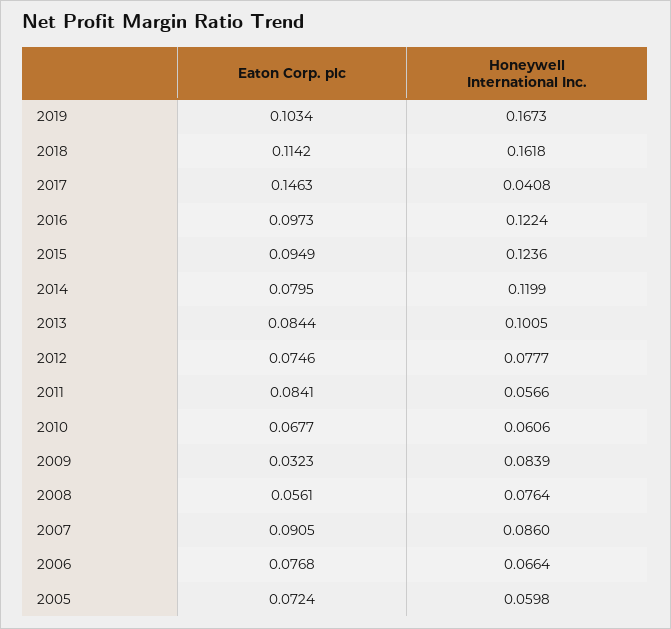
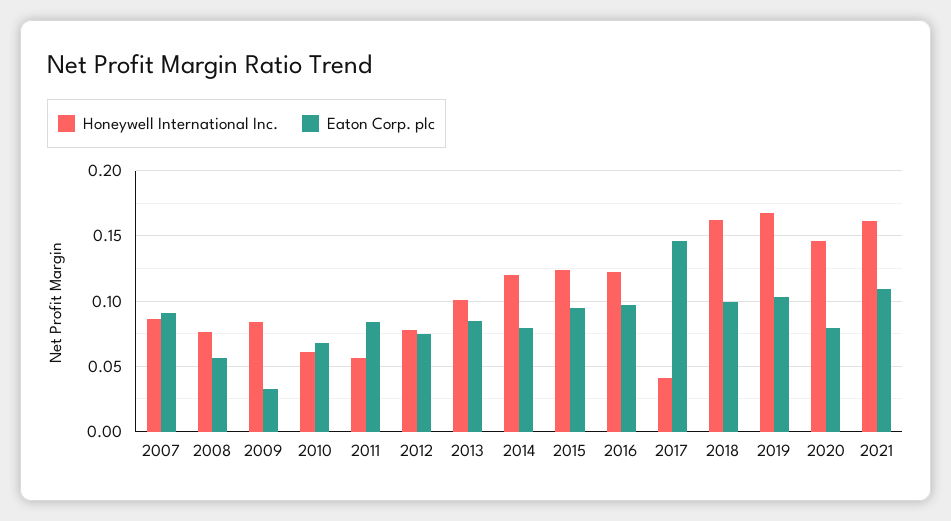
Eaton Corp. plc, 2018: 0.1142 -> 0.1
Eaton Corp. plc, 2006: 0.0768 -> none
Honeywell International Inc., 2006: 0.0664 -> none
Eaton Corp. plc, 2005: 0.0724 -> none
Honeywell International Inc., 2005: 0.0598 -> none
Honeywell International Inc., 2020: none -> 0.145
Eaton Corp. plc, 2020: none -> 0.08
Honeywell International Inc., 2021: none -> 0.16
Eaton Corp. plc, 2021: none -> 0.11

